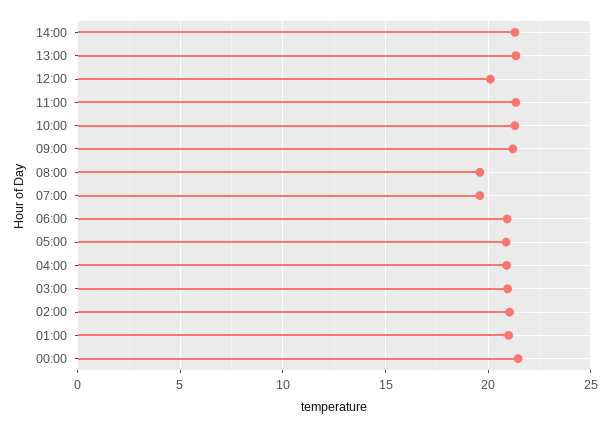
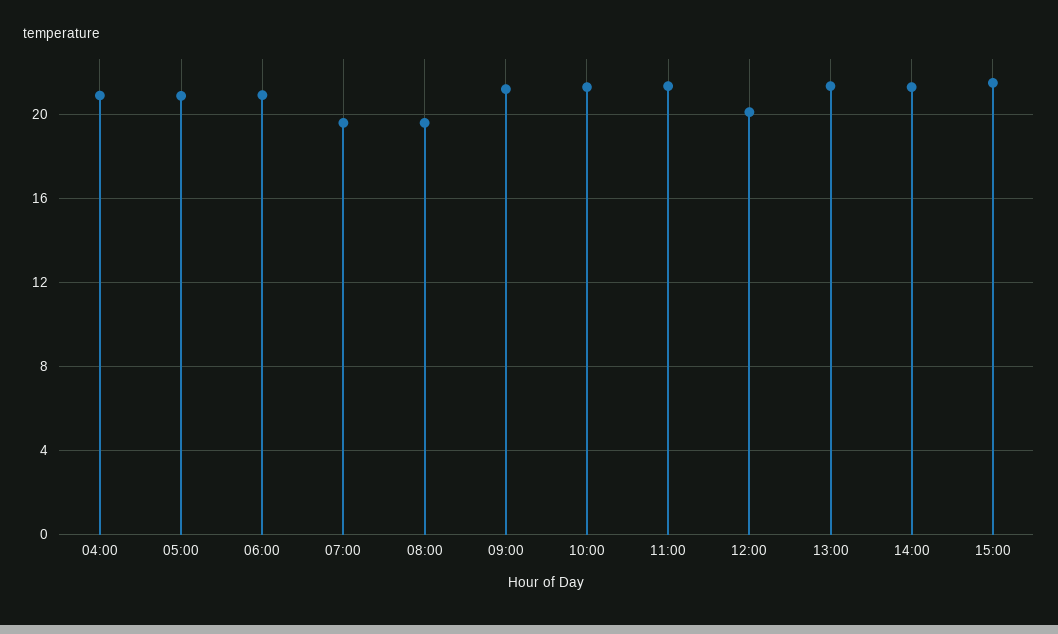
03:00: 21 -> none
02:00: 21 -> none
01:00: 21 -> none
00:00: 21.5 -> none
15:00: none -> 21.5

